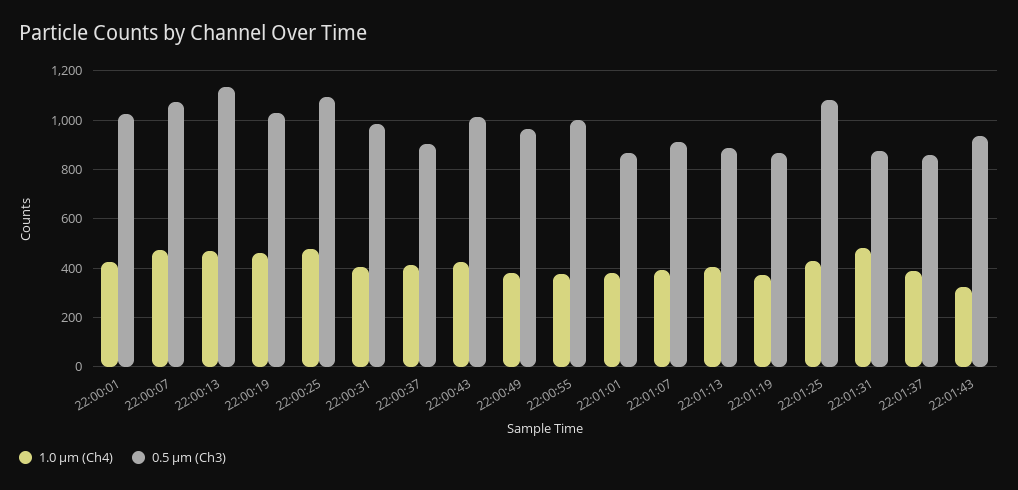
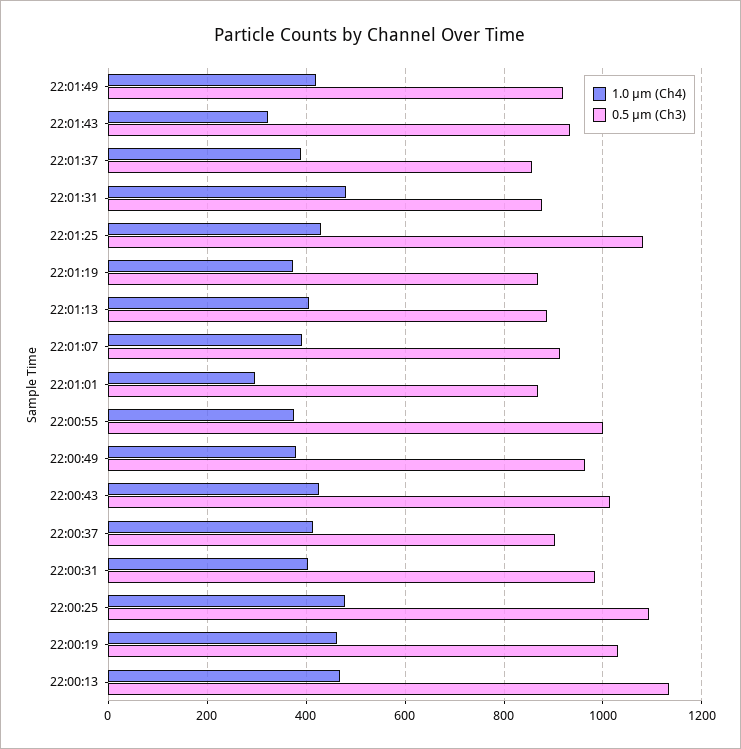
1.0 µm (Ch4), 22:00:01: 425 -> none
0.5 µm (Ch3), 22:00:01: 1025 -> none
1.0 µm (Ch4), 22:00:07: 475 -> none
0.5 µm (Ch3), 22:00:07: 1075 -> none
1.0 µm (Ch4), 22:01:01: 375 -> 300
1.0 µm (Ch4), 22:01:49: none -> 420
0.5 µm (Ch3), 22:01:49: none -> 920

